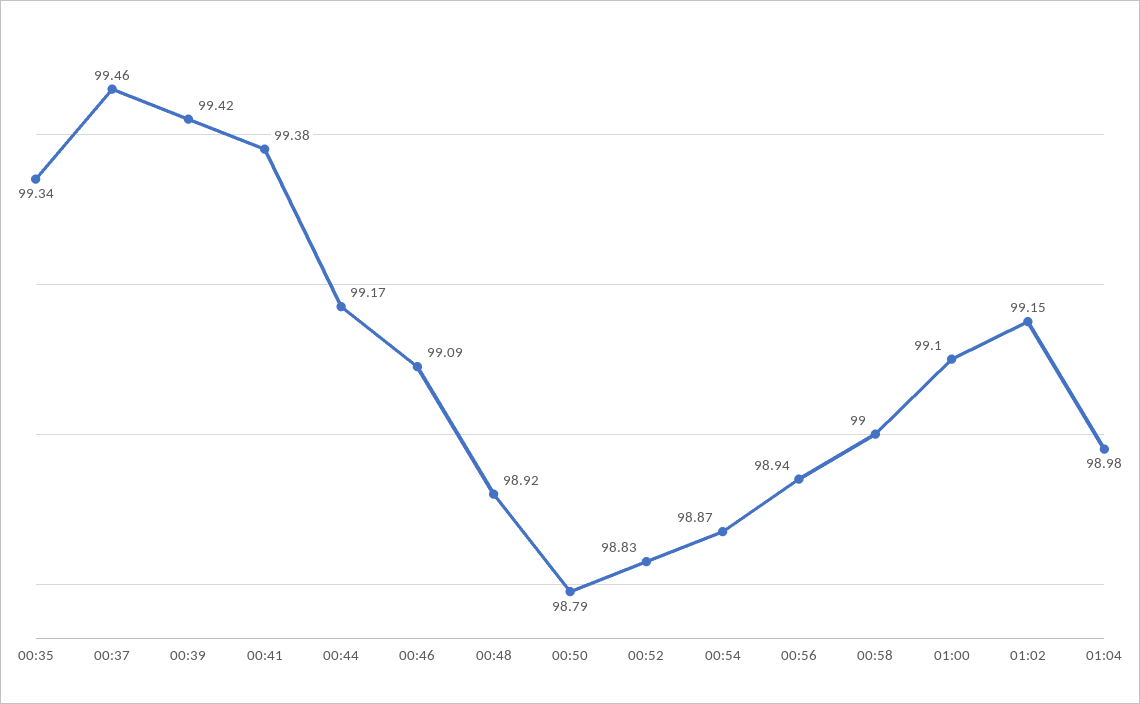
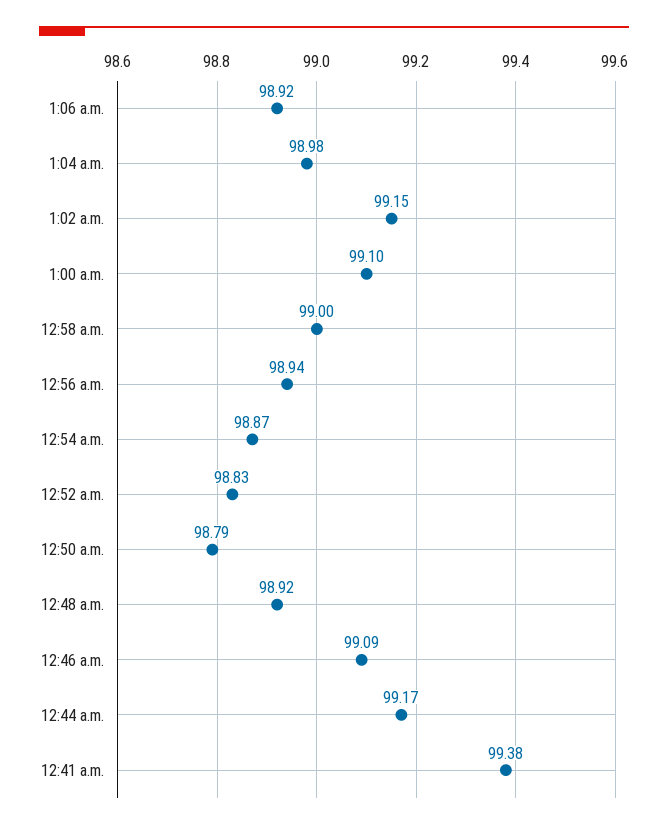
00:35: 99.34 -> none
00:37: 99.46 -> none
00:39: 99.42 -> none
1:06 a.m.: none -> 98.92

